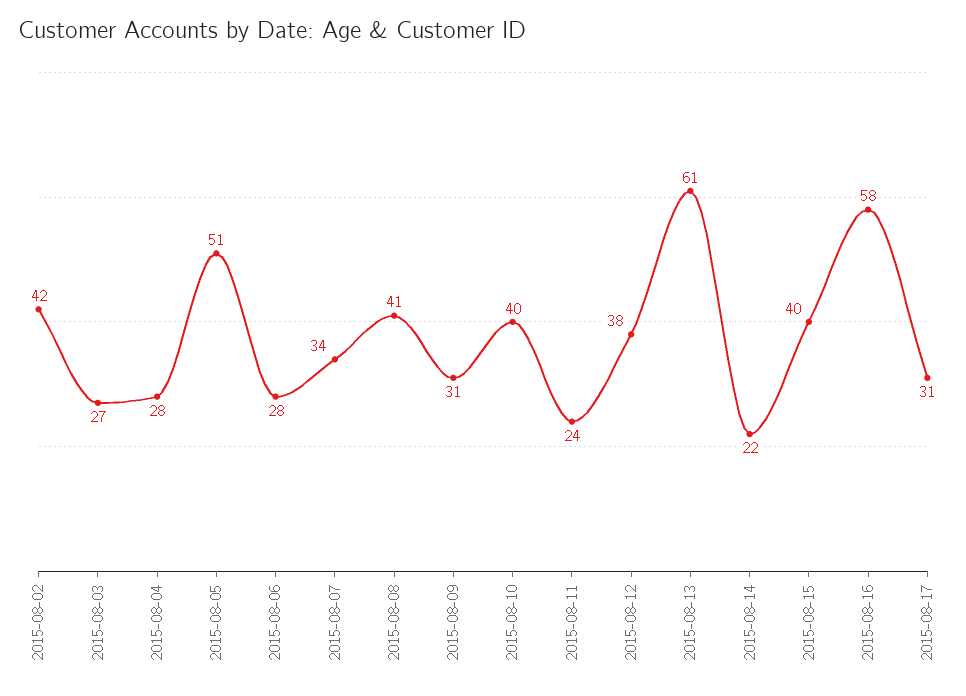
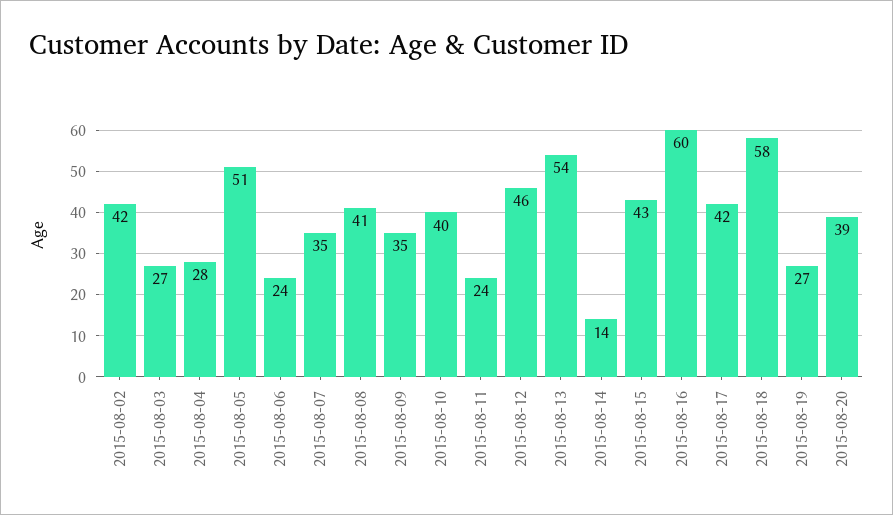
2015-08-06: 28 -> 24
2015-08-07: 34 -> 35
2015-08-09: 31 -> 35
2015-08-12: 38 -> 46
2015-08-13: 61 -> 54
2015-08-14: 22 -> 14
2015-08-15: 40 -> 43
2015-08-16: 58 -> 60
2015-08-17: 31 -> 42
2015-08-18: none -> 58
2015-08-19: none -> 27
2015-08-20: none -> 39

